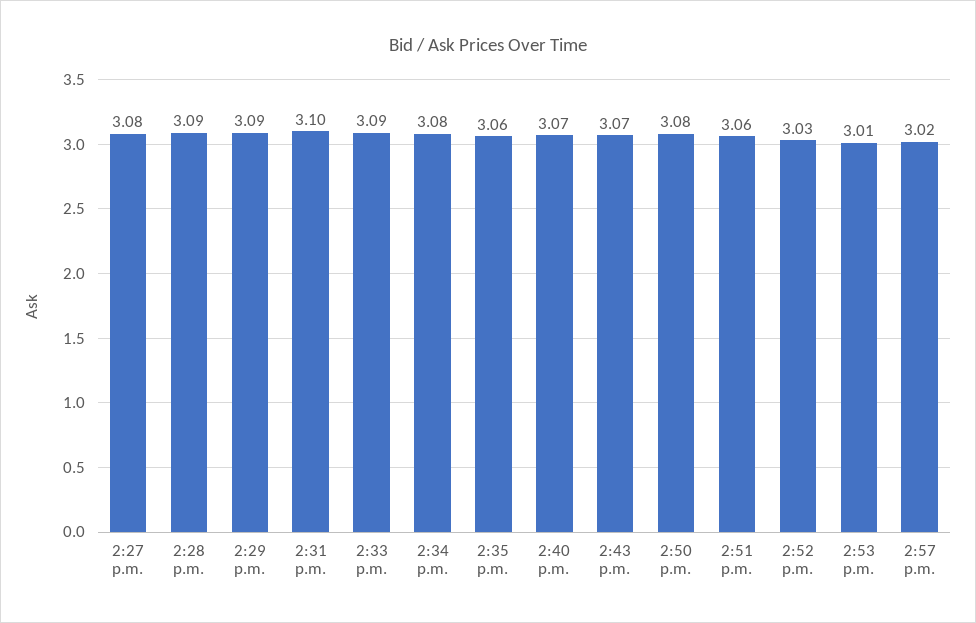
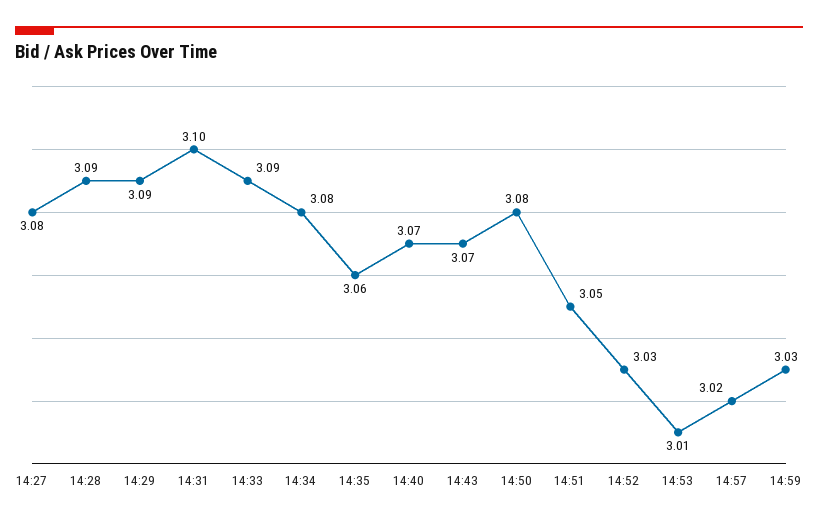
2:51 p.m.: 3.06 -> 3.05
14:59: none -> 3.03

